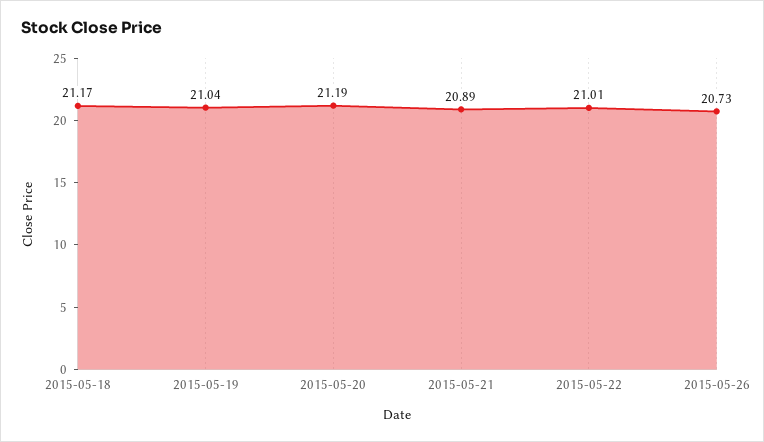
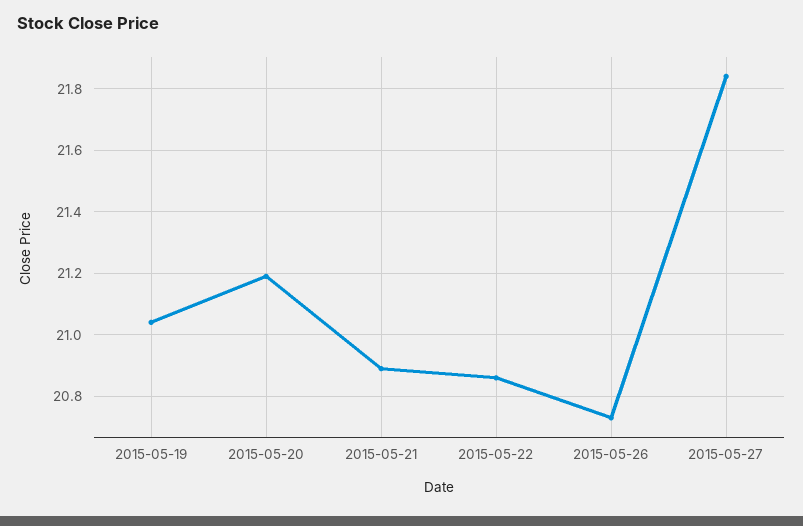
2015-05-18: 21.17 -> none
2015-05-22: 21.01 -> 20.85
2015-05-27: none -> 21.85

